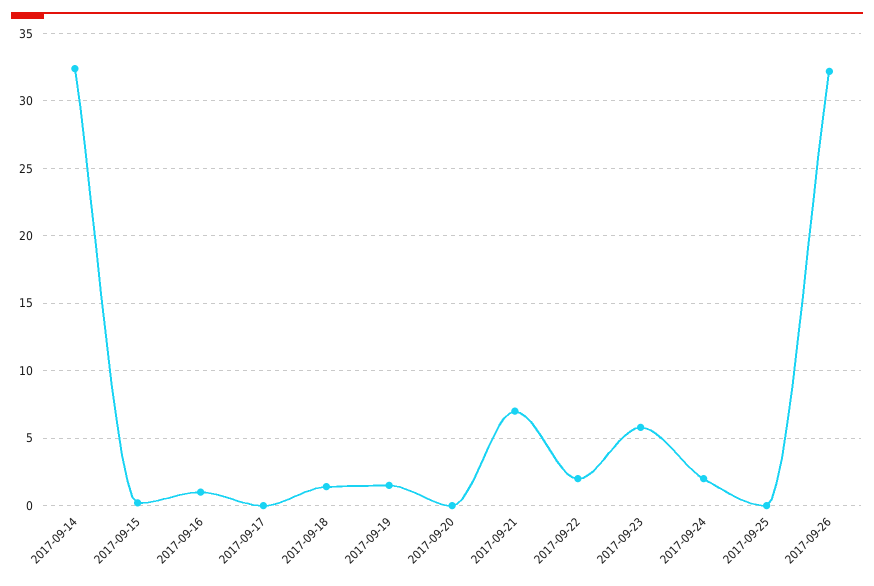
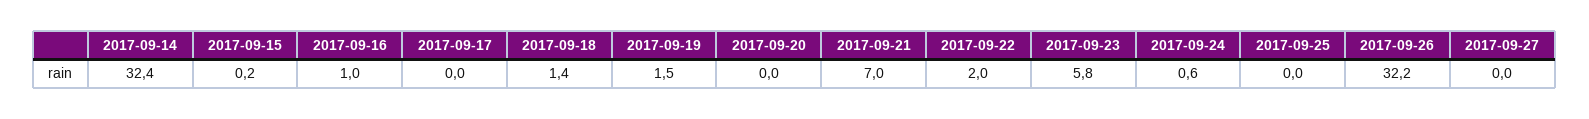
2017-09-24: 2 -> 0.6
2017-09-27: none -> 0

